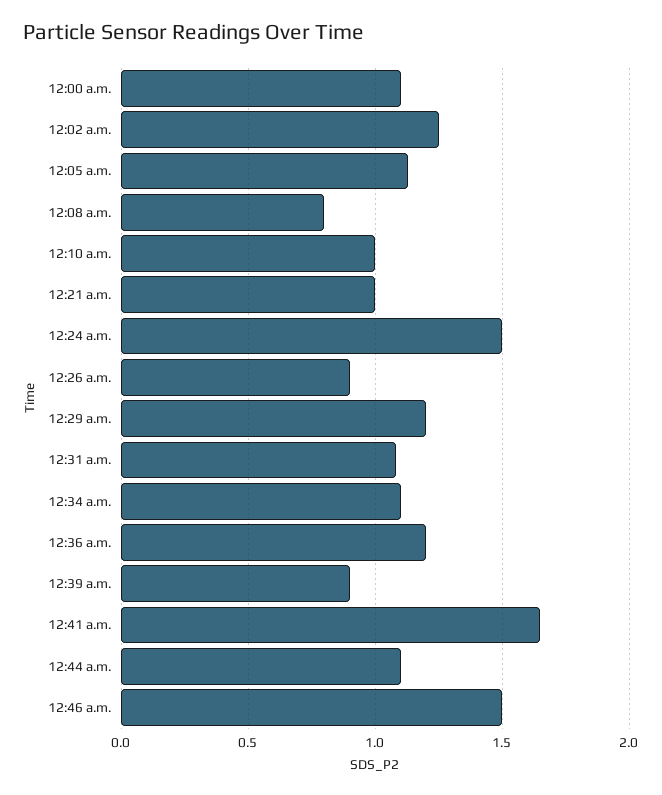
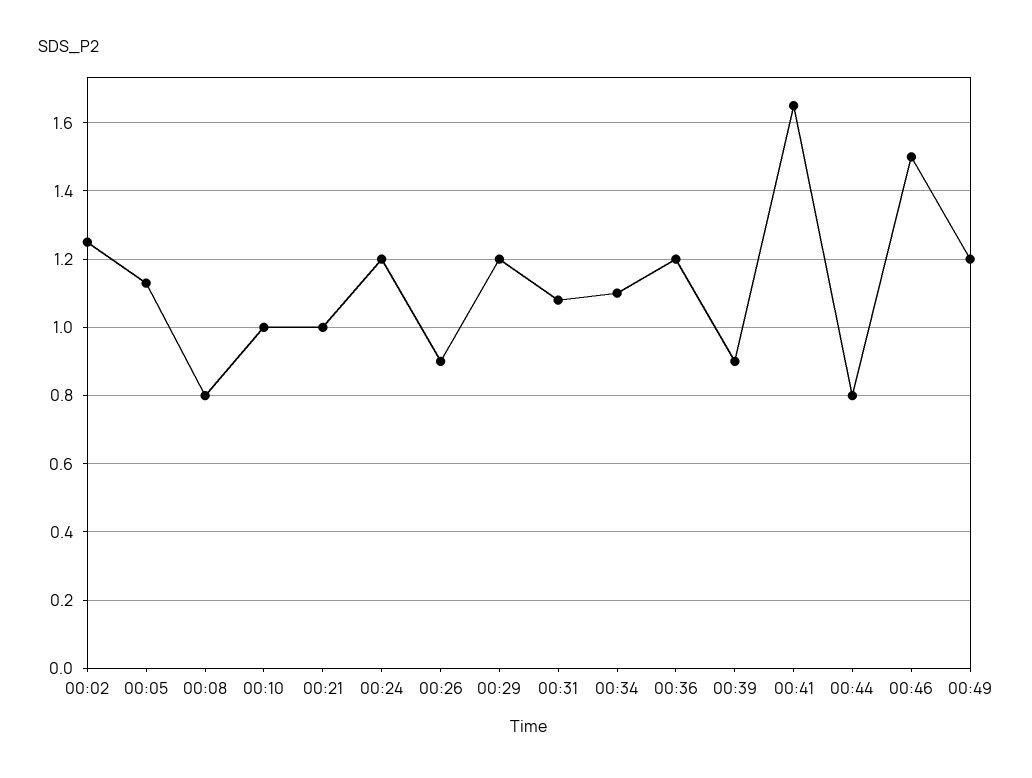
12:00 a.m.: 1.1 -> none
12:24 a.m.: 1.5 -> 1.2
12:44 a.m.: 1.1 -> 0.8
00:49: none -> 1.2

